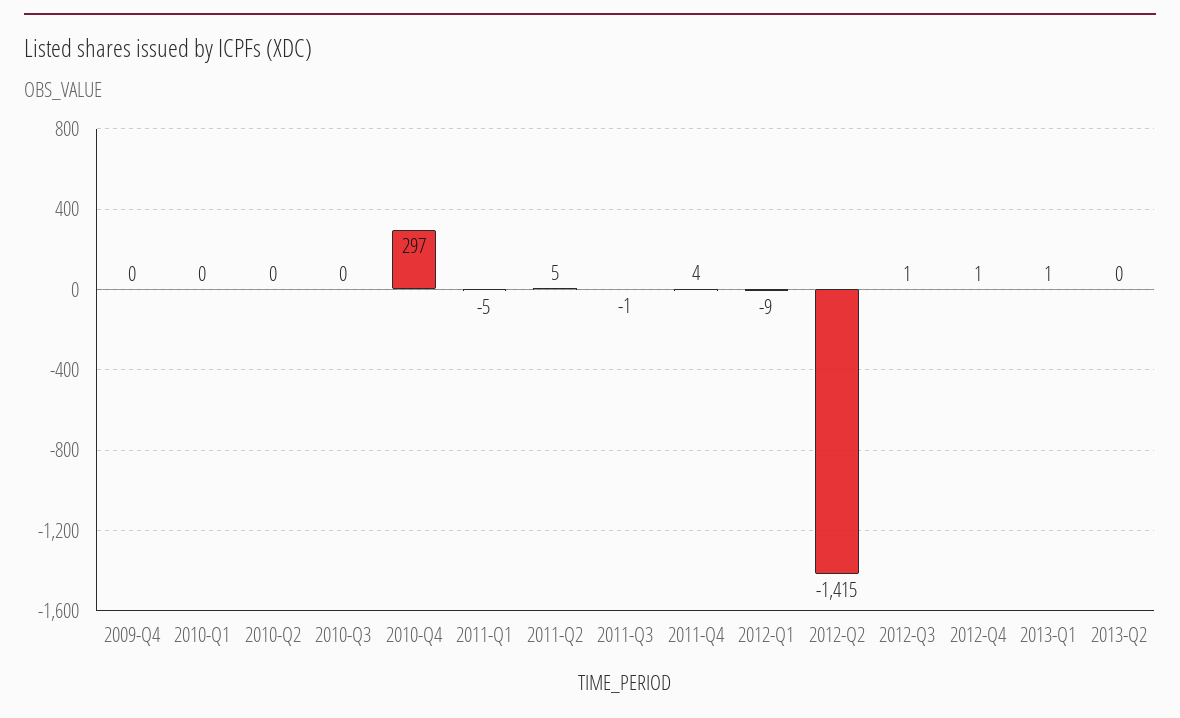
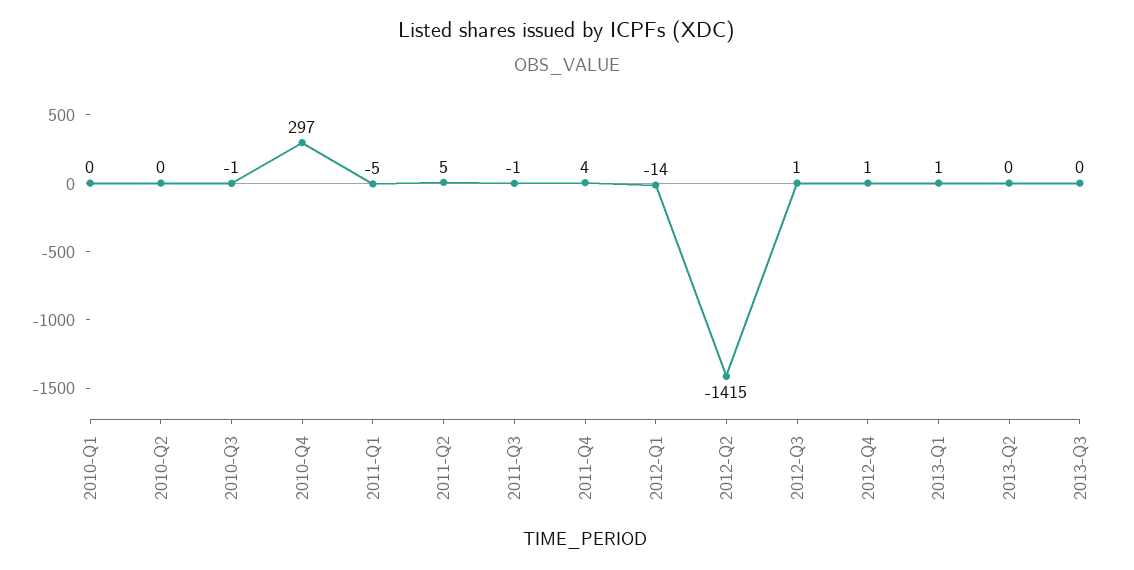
2009-Q4: 0 -> none
2010-Q3: 0 -> -1
2012-Q1: -9 -> -14
2013-Q3: none -> 0

